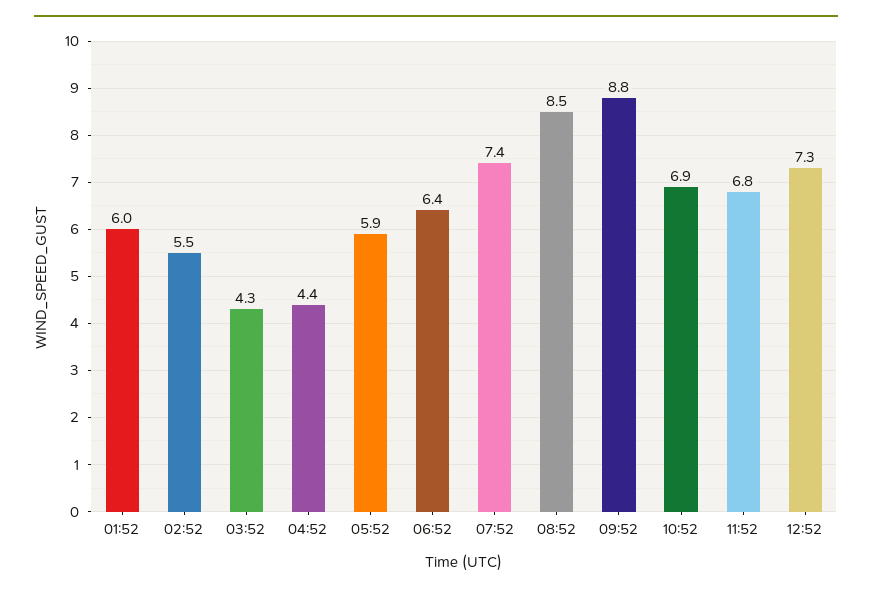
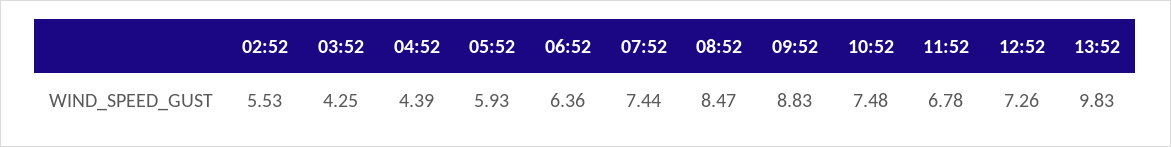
01:52: 6 -> none
10:52: 6.9 -> 7.48
13:52: none -> 9.83

